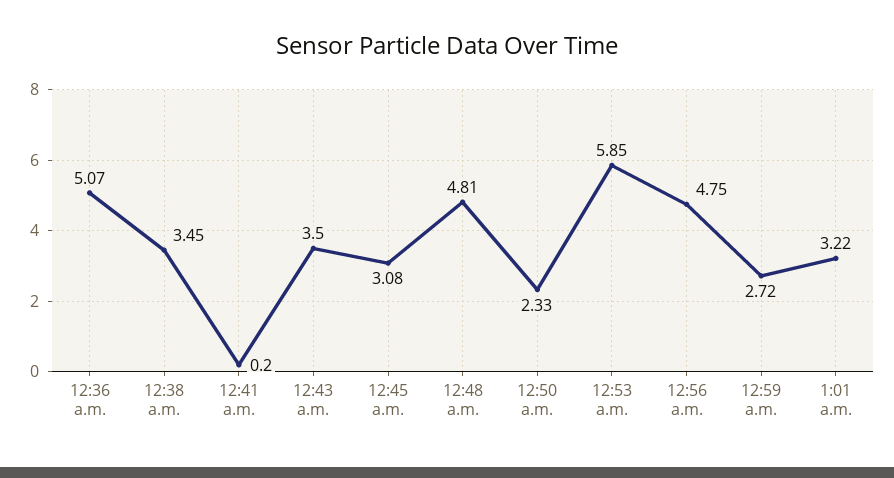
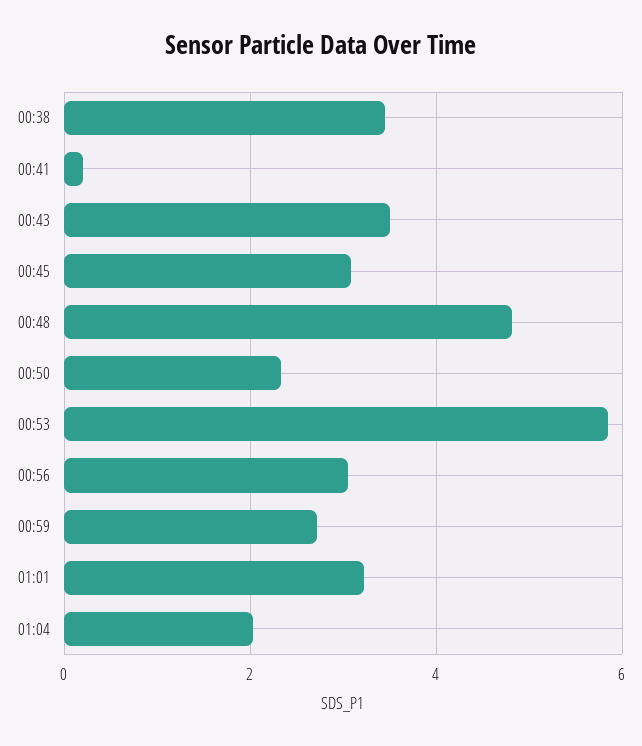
12:36 a.m.: 5.07 -> none
12:56 a.m.: 4.75 -> 3
01:04: none -> 2

